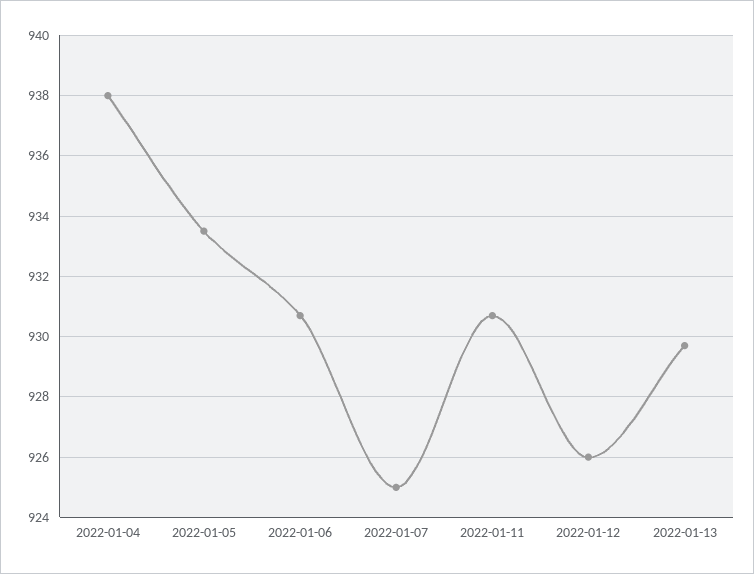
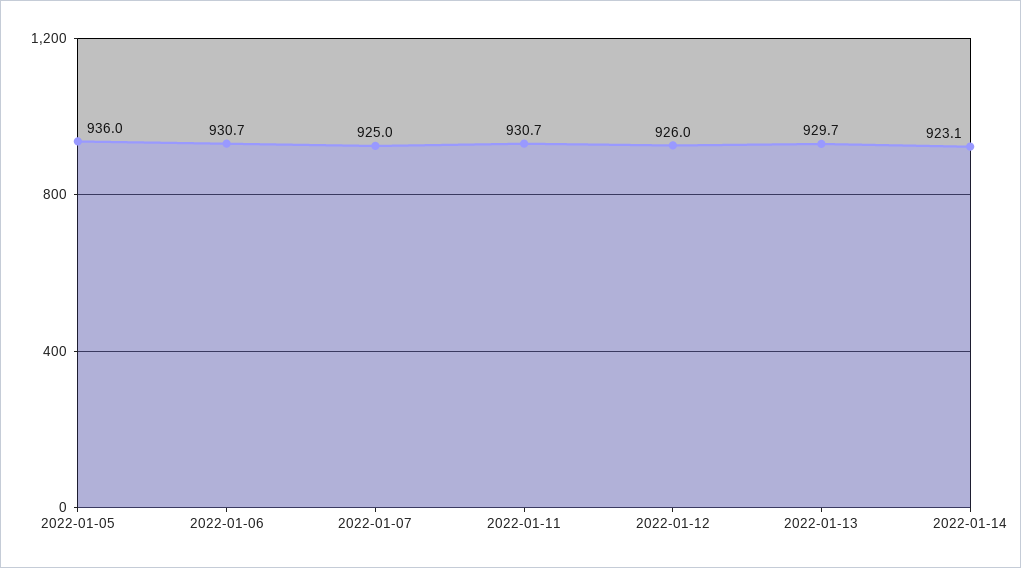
2022-01-04: 938 -> none
2022-01-05: 933.5 -> 936
2022-01-14: none -> 923.1

